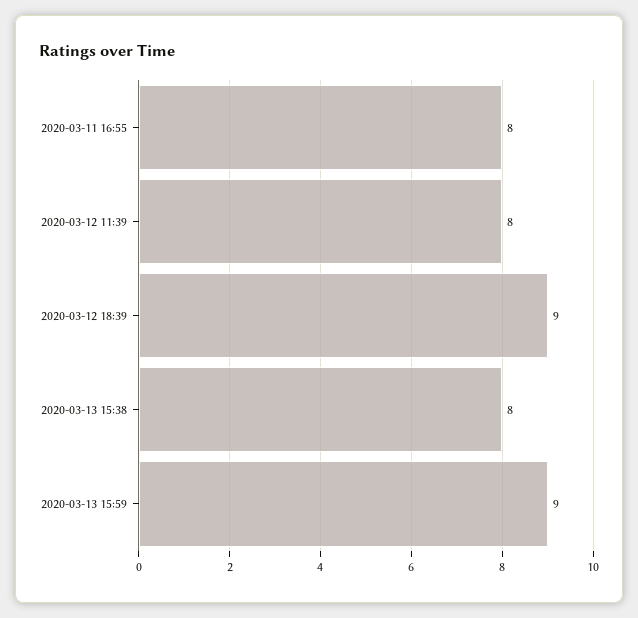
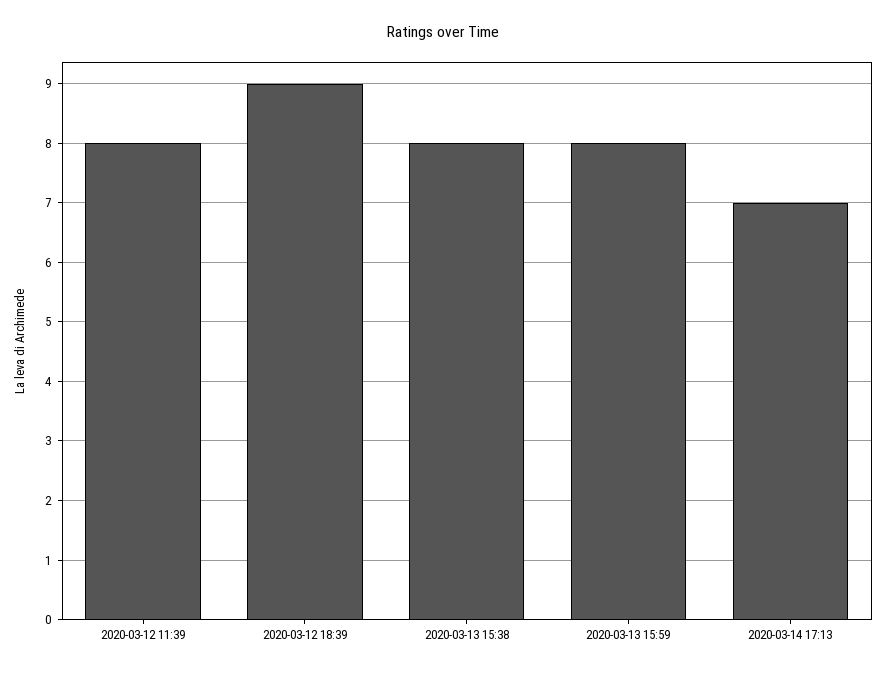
2020-03-11 16:55: 8 -> none
2020-03-13 15:59: 9 -> 8
2020-03-14 17:13: none -> 7

